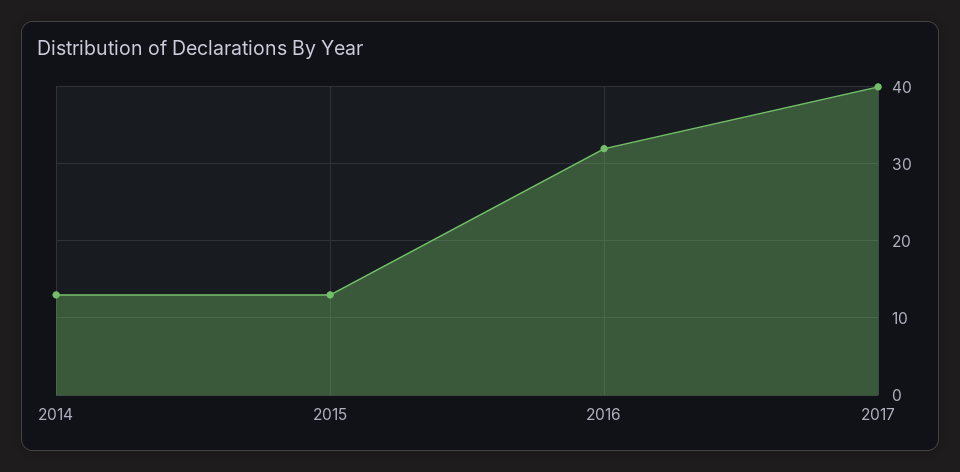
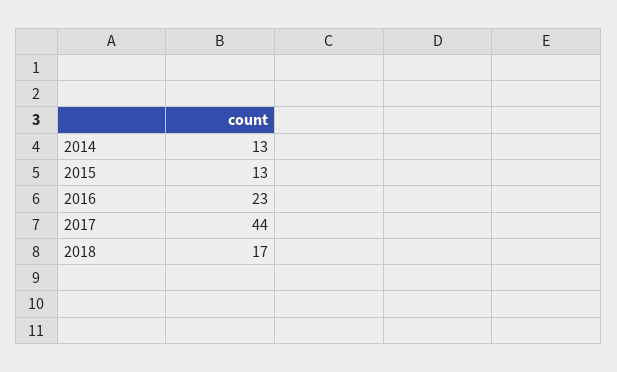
2016: 32 -> 23
2017: 40 -> 44
2018: none -> 17

